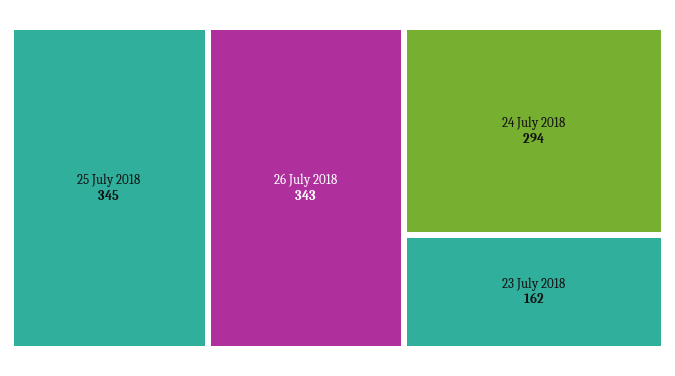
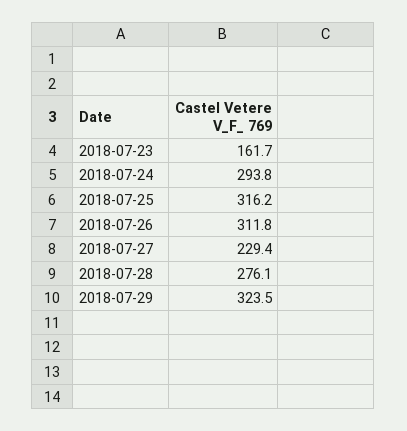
25 July 2018: 345 -> 316.2
26 July 2018: 343 -> 311.8
2018-07-27: none -> 229.4
2018-07-28: none -> 276.1
2018-07-29: none -> 323.5

